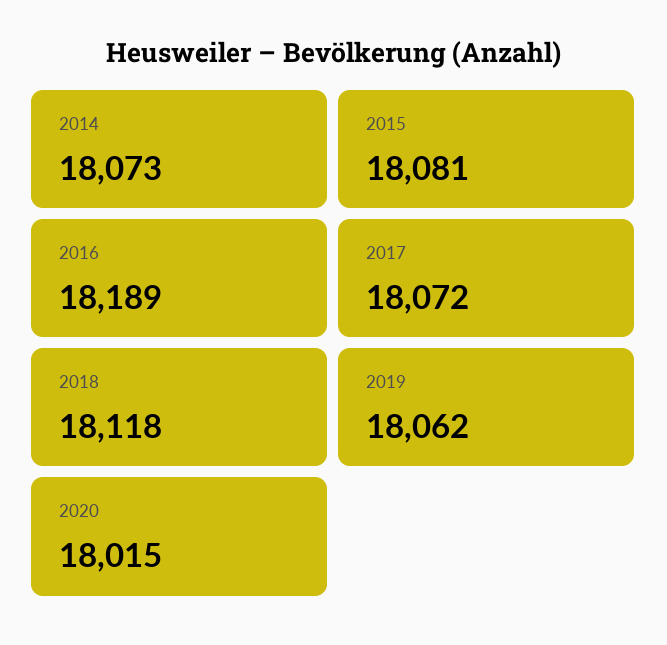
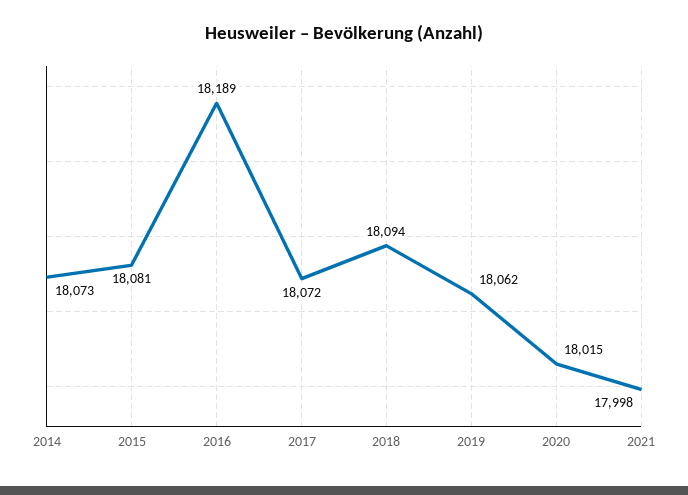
2018: 18118 -> 18094
2021: none -> 17998

